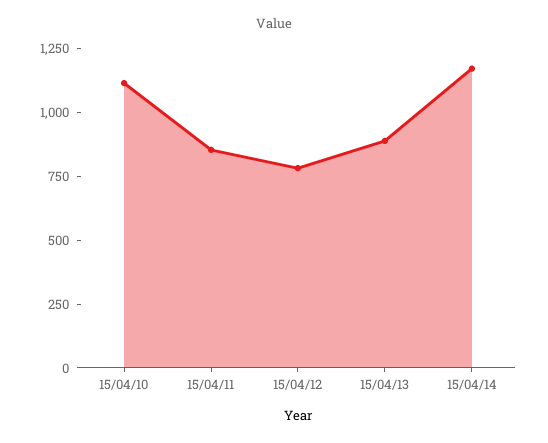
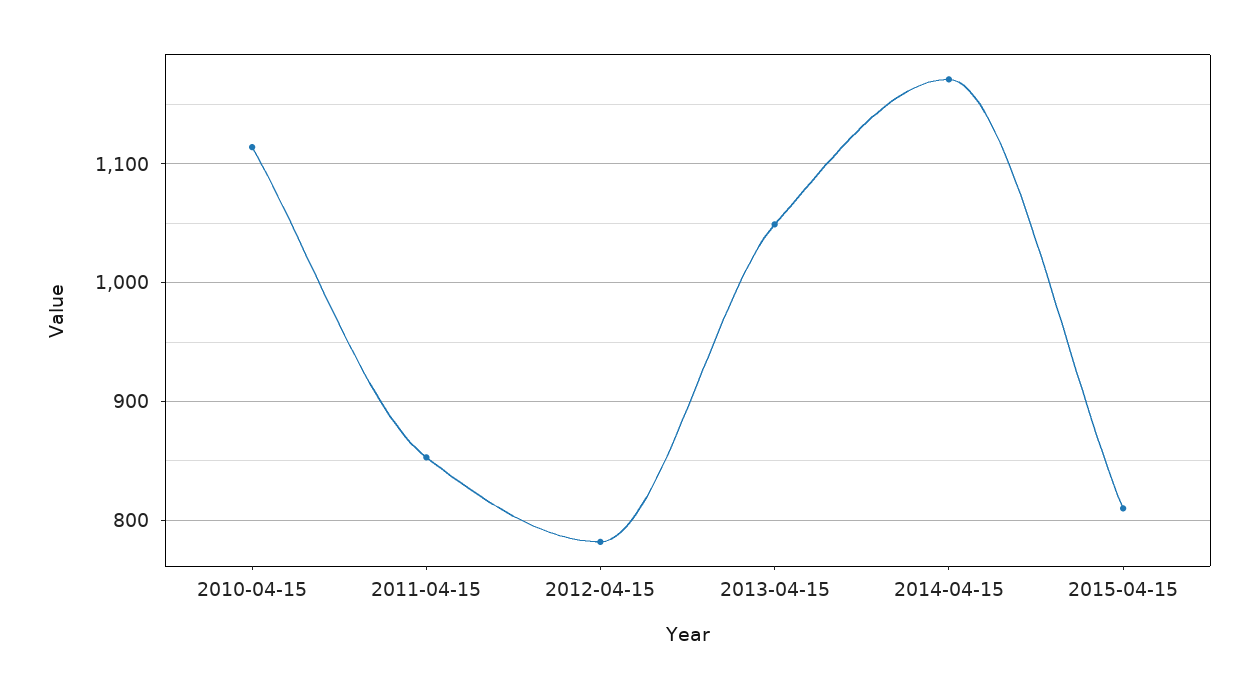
15/04/13: 900 -> 1050
2015-04-15: none -> 810

